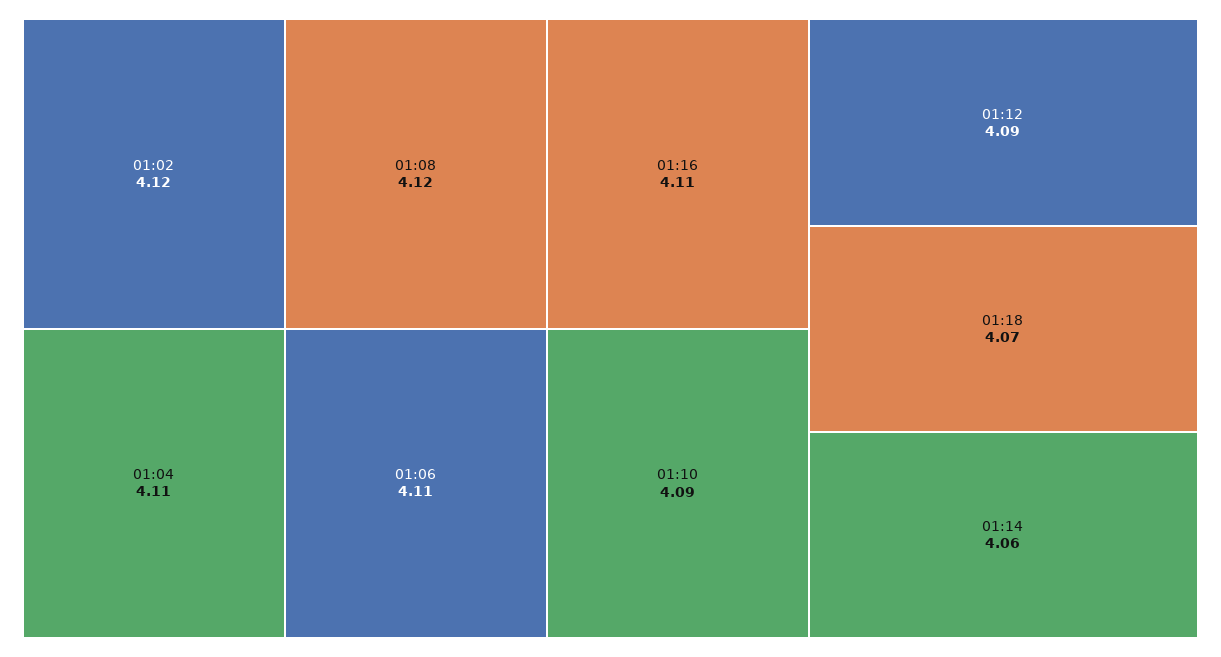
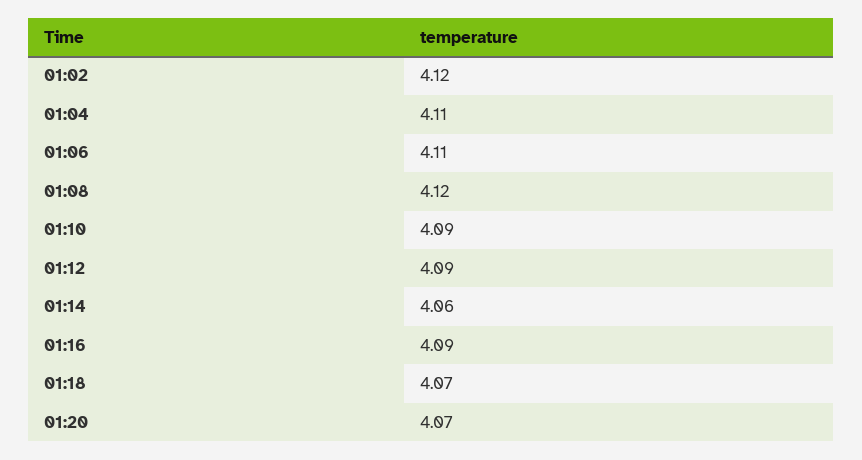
01:16: 4.11 -> 4.09
01:20: none -> 4.07

